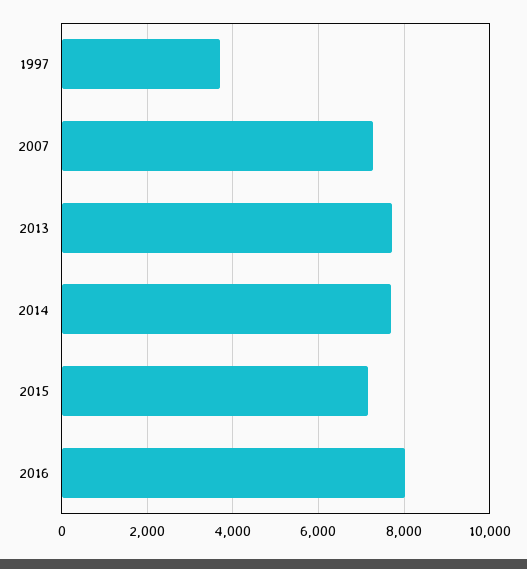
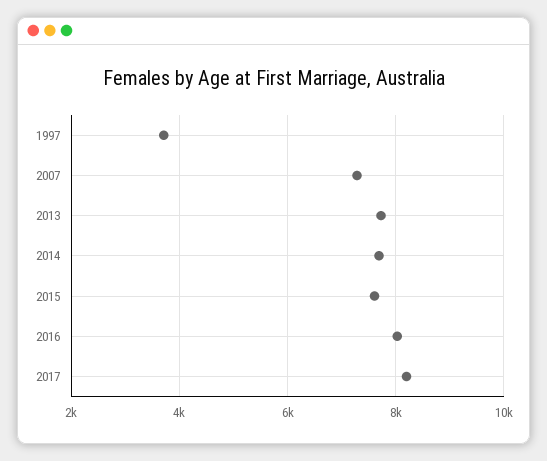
2015: 7200 -> 7600
2017: none -> 8200

